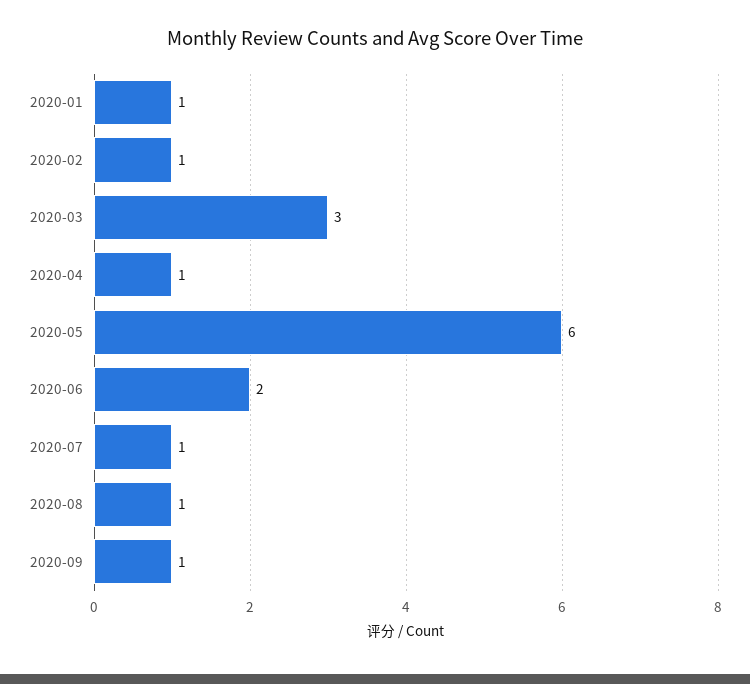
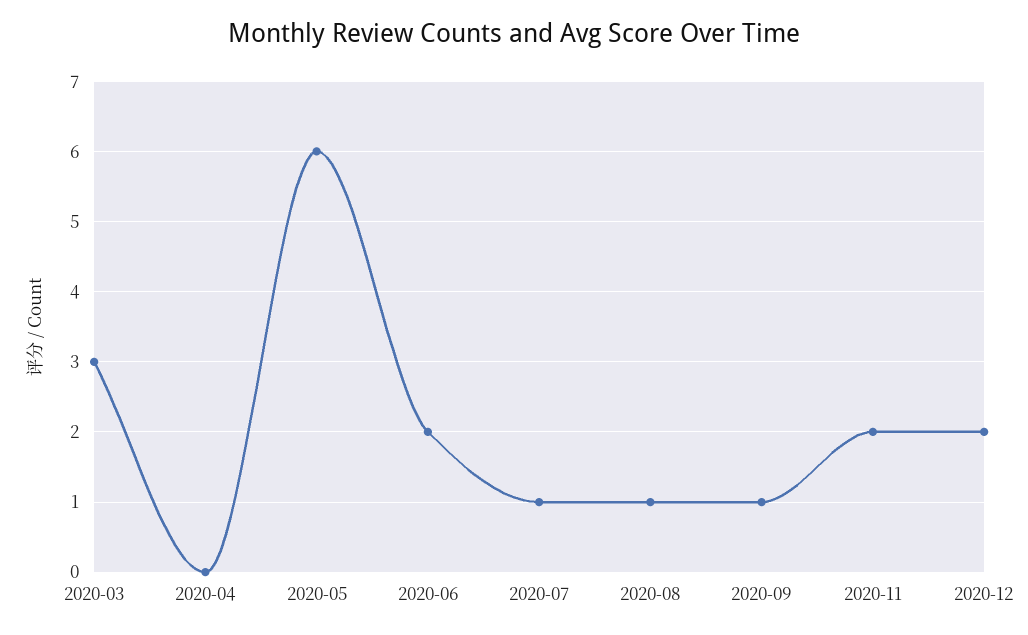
2020-01: 1 -> none
2020-02: 1 -> none
2020-04: 1 -> 0
2020-11: none -> 2
2020-12: none -> 2

